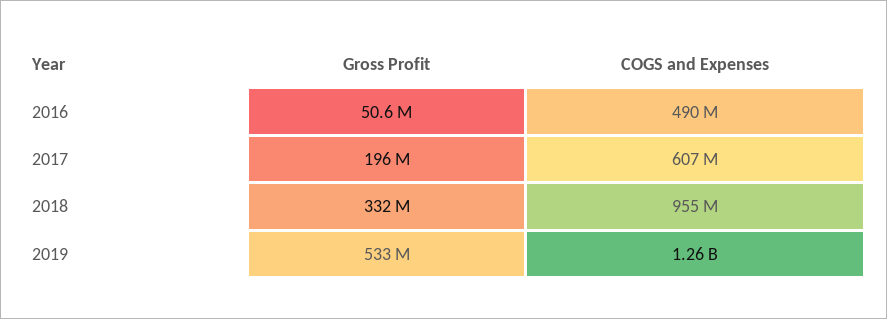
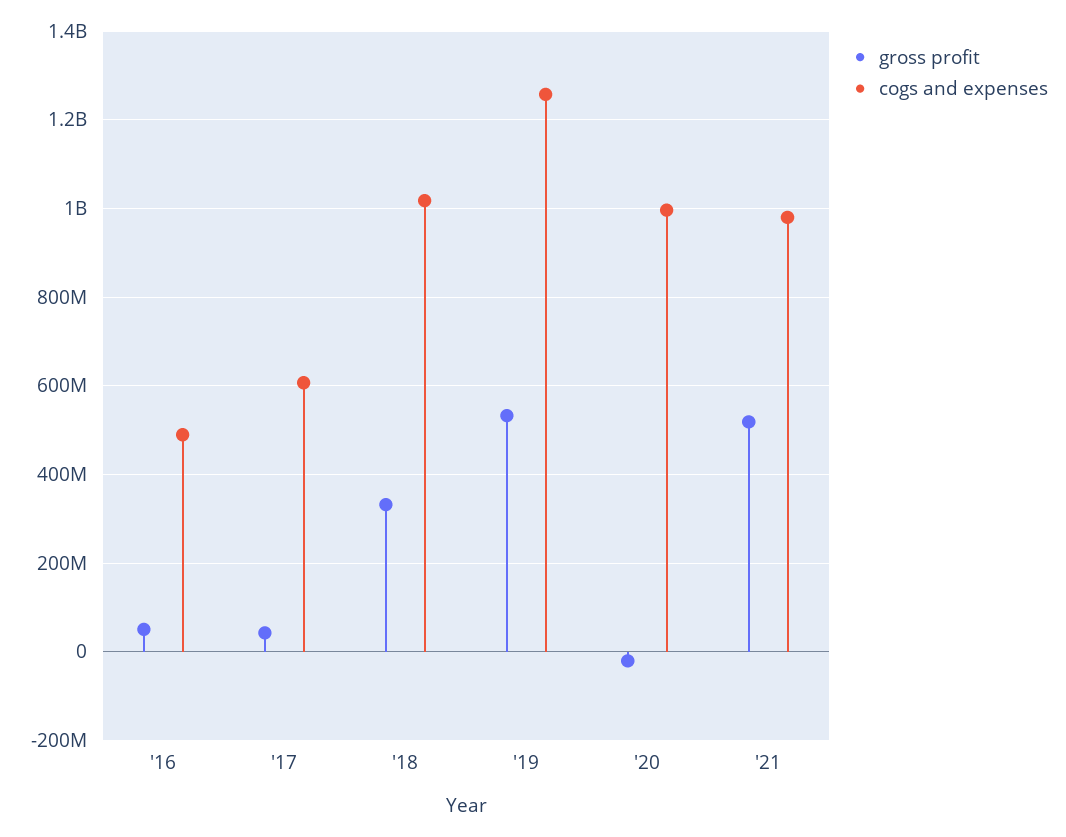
Gross Profit, 2017: 196000000 -> 40000000
COGS and Expenses, 2018: 955000000 -> 1020000000
Gross Profit, '20: none -> -20000000
COGS and Expenses, '20: none -> 1000000000
Gross Profit, '21: none -> 520000000
COGS and Expenses, '21: none -> 980000000

